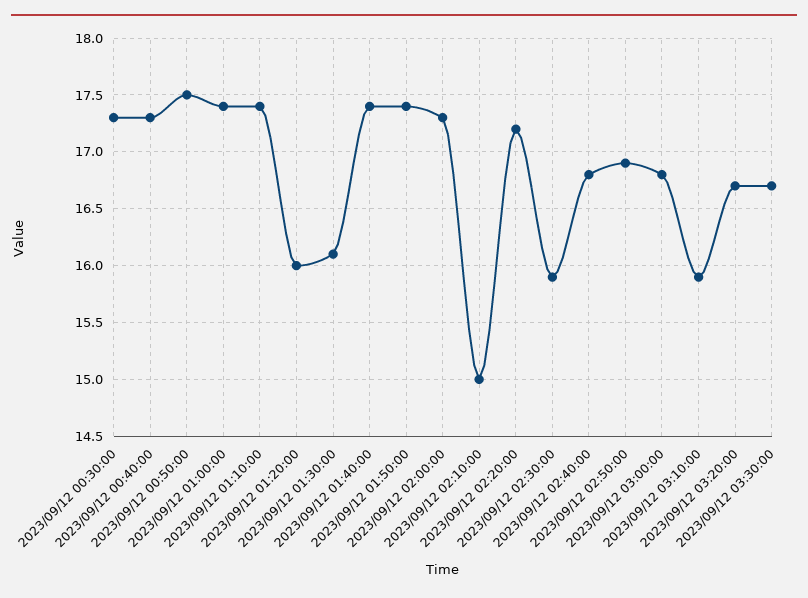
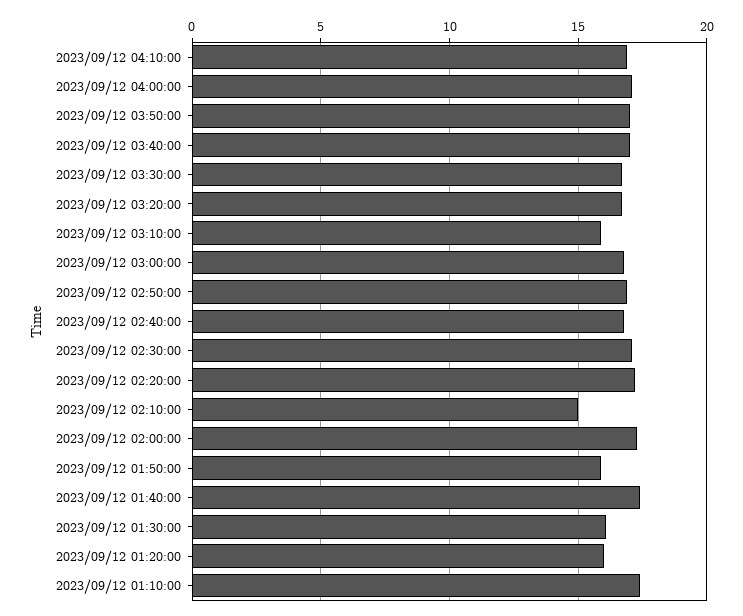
2023/09/12 00:30:00: 17.3 -> none
2023/09/12 00:40:00: 17.3 -> none
2023/09/12 00:50:00: 17.5 -> none
2023/09/12 01:00:00: 17.4 -> none
2023/09/12 01:50:00: 17.4 -> 16
2023/09/12 02:30:00: 15.9 -> 17
2023/09/12 04:10:00: none -> 17
2023/09/12 04:00:00: none -> 17
2023/09/12 03:50:00: none -> 17
2023/09/12 03:40:00: none -> 17

